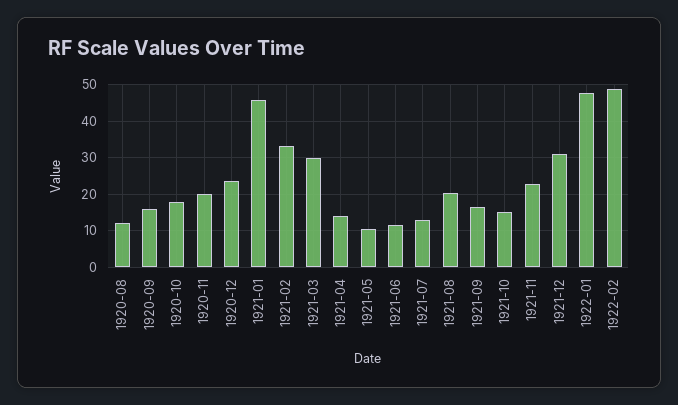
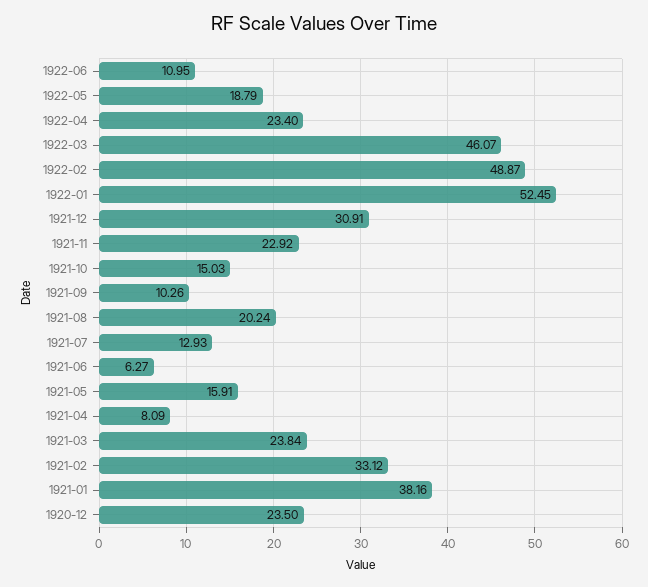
1920-08: 12 -> none
1920-09: 16 -> none
1920-10: 18 -> none
1920-11: 20 -> none
1921-01: 46 -> 38.16
1921-03: 30 -> 23.84
1921-04: 14 -> 8.09
1921-05: 10 -> 15.91
1921-06: 12 -> 6.27
1921-09: 16 -> 10.26
1922-01: 48 -> 52.45
1922-06: none -> 10.95
1922-05: none -> 18.79
1922-04: none -> 23.4
1922-03: none -> 46.07

